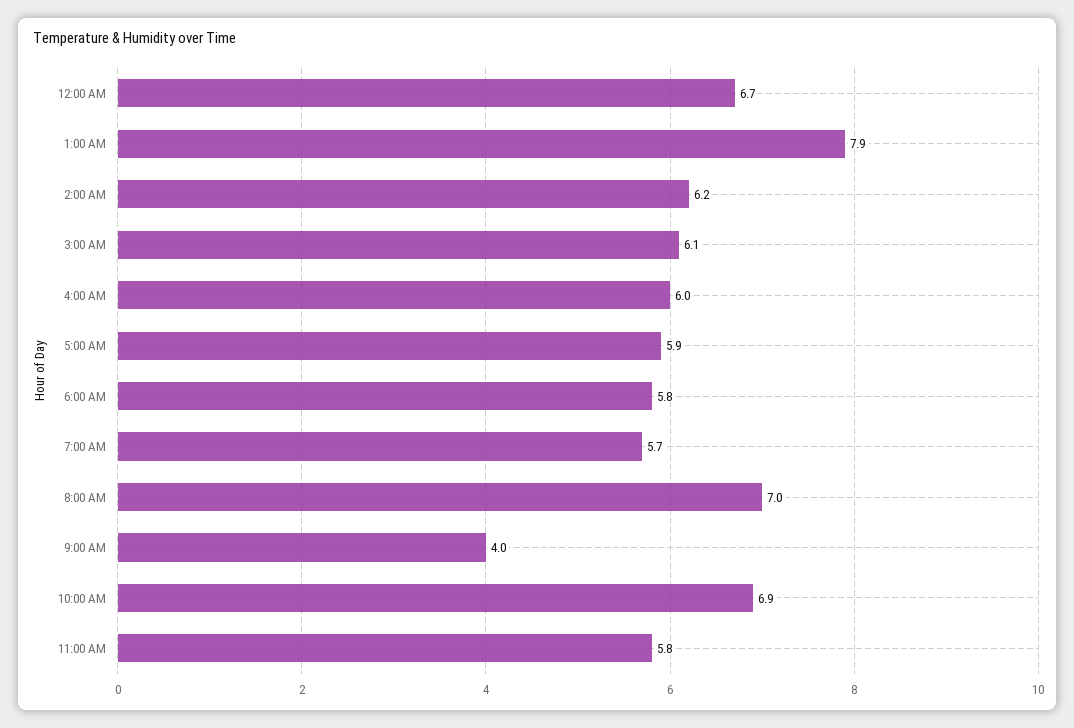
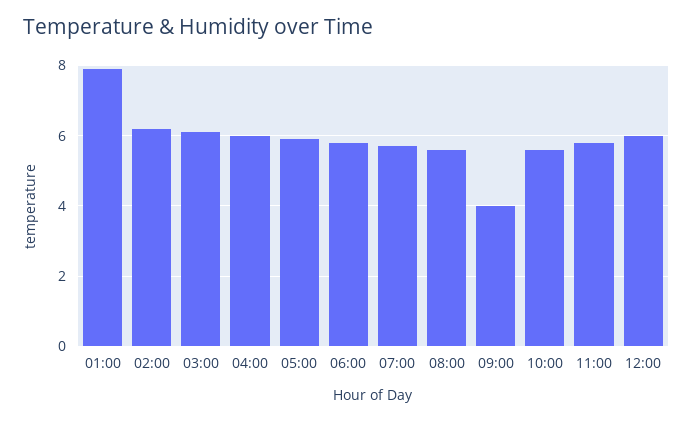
12:00 AM: 6.7 -> none
8:00 AM: 7 -> 5.5
10:00 AM: 6.9 -> 5.5
12:00: none -> 6

